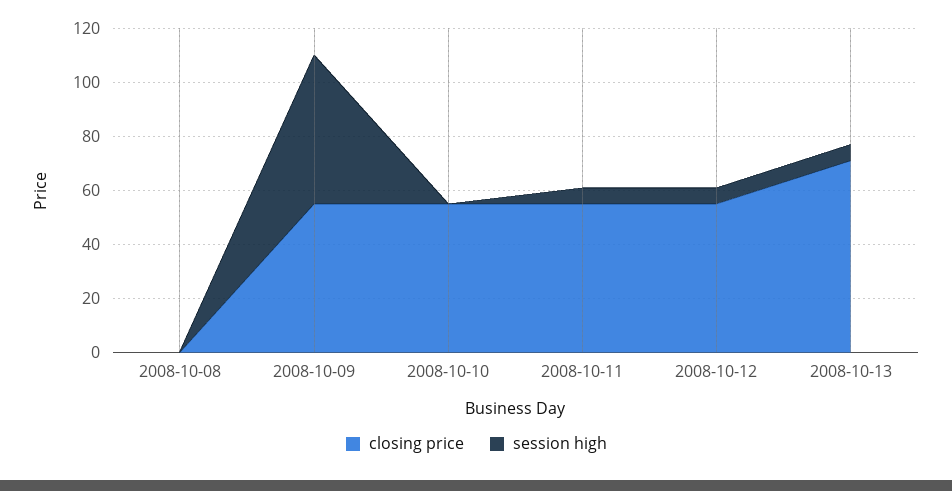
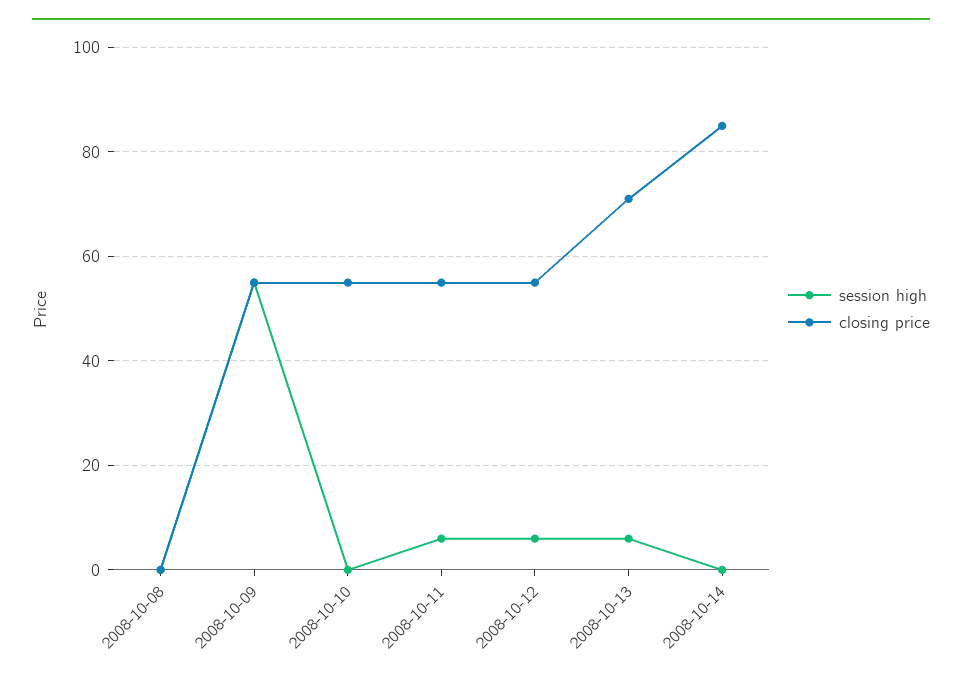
session high, 2008-10-14: none -> 0
closing price, 2008-10-14: none -> 85

